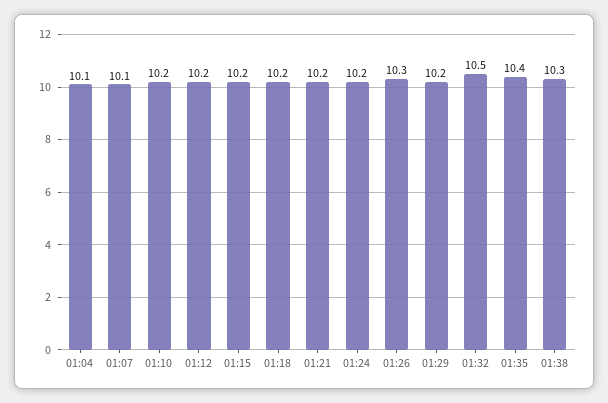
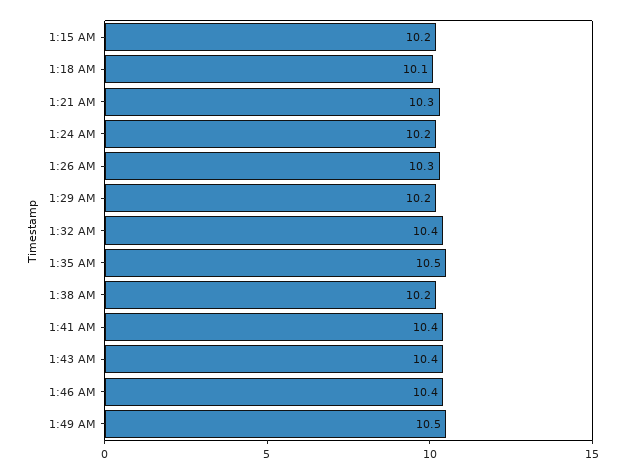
01:04: 10.1 -> none
01:07: 10.1 -> none
01:10: 10.2 -> none
01:12: 10.2 -> none
01:18: 10.2 -> 10.1
01:21: 10.2 -> 10.3
01:32: 10.5 -> 10.4
01:35: 10.4 -> 10.5
01:38: 10.3 -> 10.2
1:41 AM: none -> 10.4
1:43 AM: none -> 10.4
1:46 AM: none -> 10.4
1:49 AM: none -> 10.5

